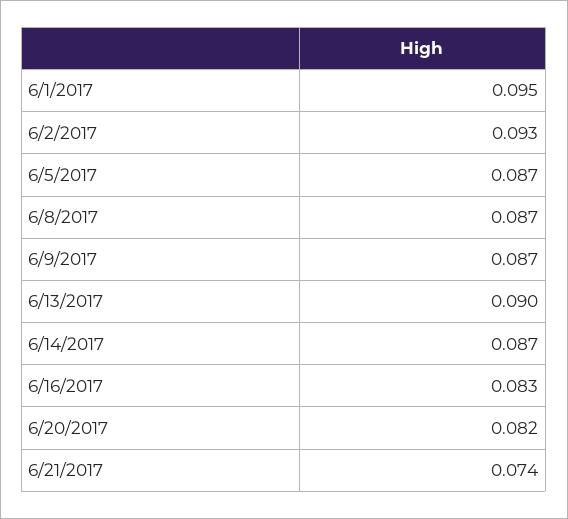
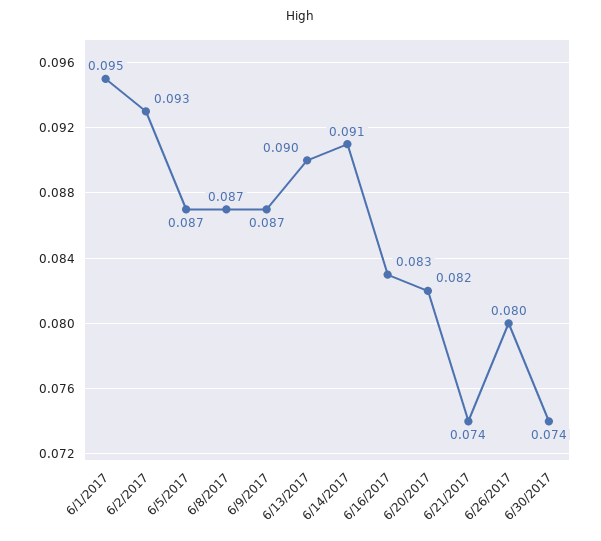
6/14/2017: 0.087 -> 0.091
6/26/2017: none -> 0.08
6/30/2017: none -> 0.074

